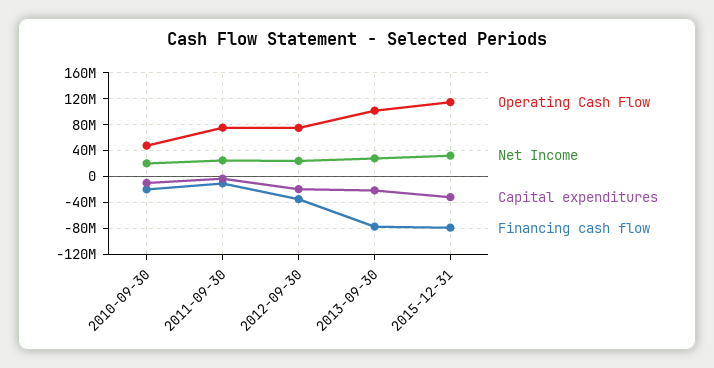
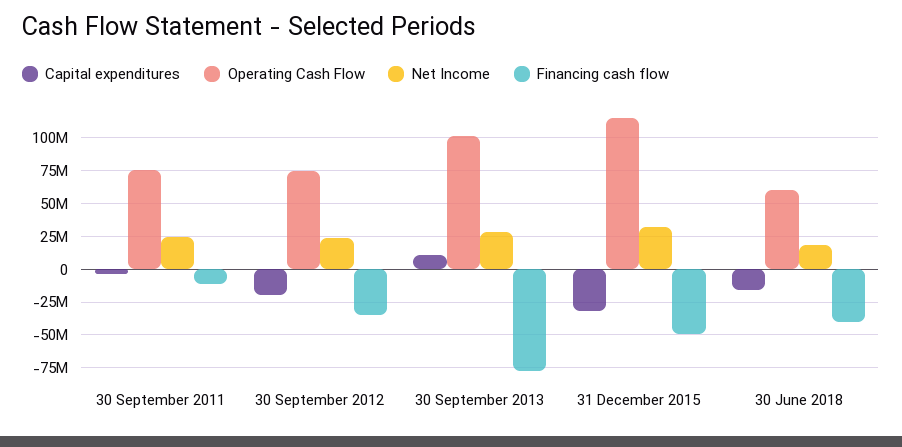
Operating Cash Flow, 2010-09-30: 50000000 -> none
Net Income, 2010-09-30: 20000000 -> none
Capital expenditures, 2010-09-30: -10000000 -> none
Financing cash flow, 2010-09-30: -20000000 -> none
Capital expenditures, 2013-09-30: -20000000 -> 10000000
Financing cash flow, 2015-12-31: -80000000 -> -50000000
Capital expenditures, 30 June 2018: none -> -15000000
Operating Cash Flow, 30 June 2018: none -> 60000000
Net Income, 30 June 2018: none -> 20000000
Financing cash flow, 30 June 2018: none -> -40000000

